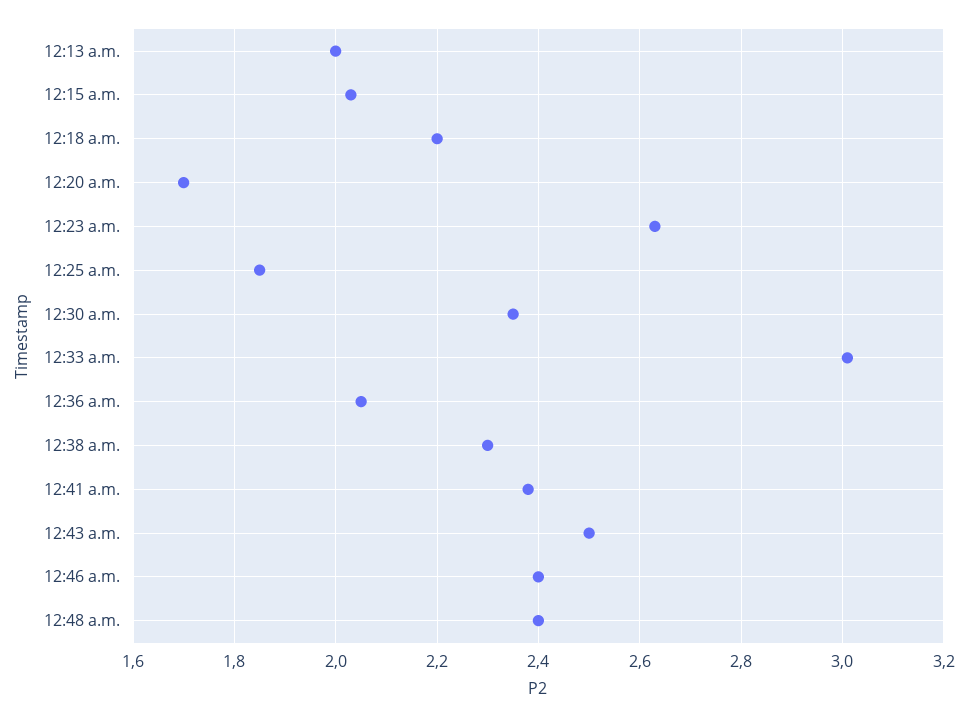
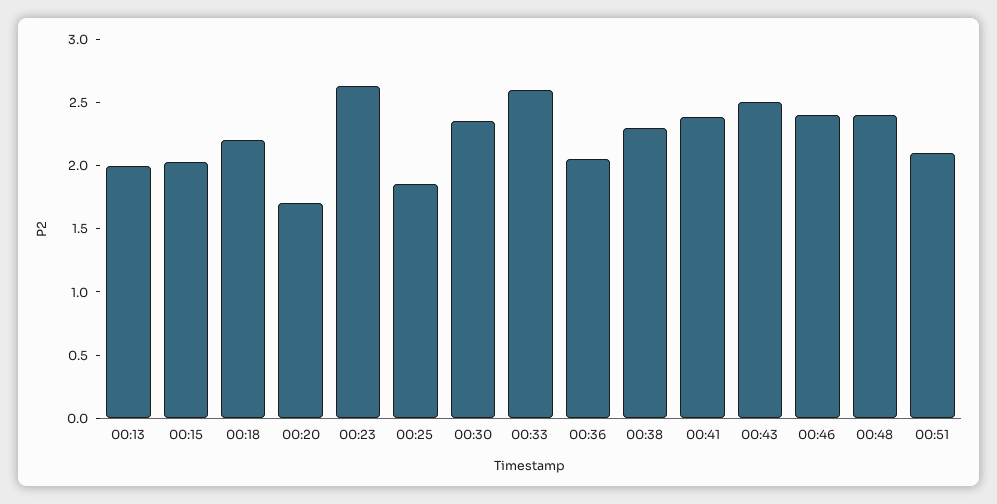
12:33 a.m.: 3 -> 2.6
00:51: none -> 2.1

